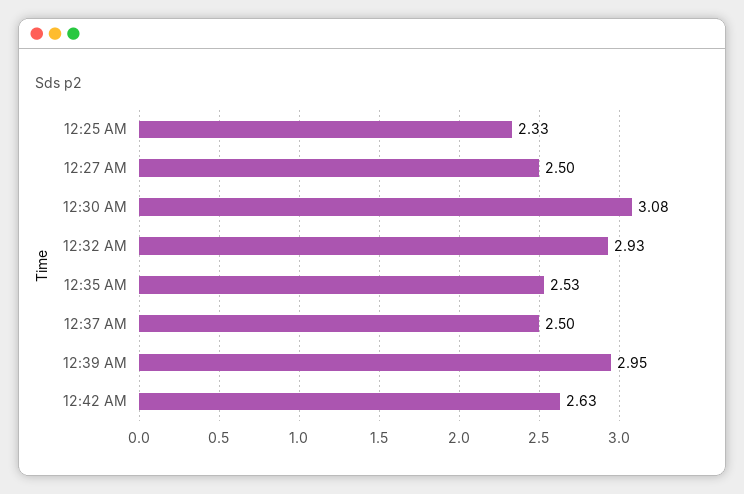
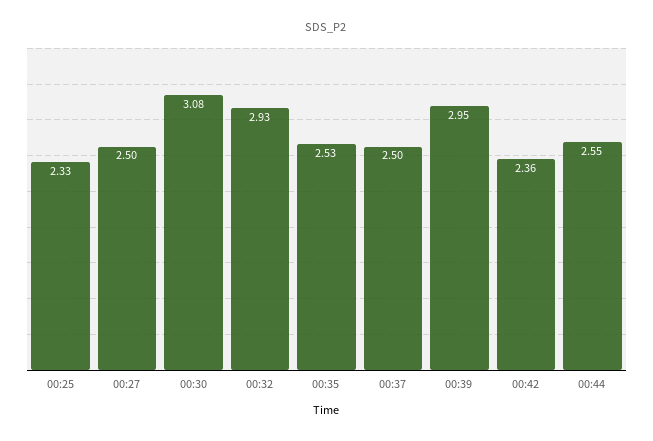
12:42 AM: 2.63 -> 2.36
00:44: none -> 2.55

